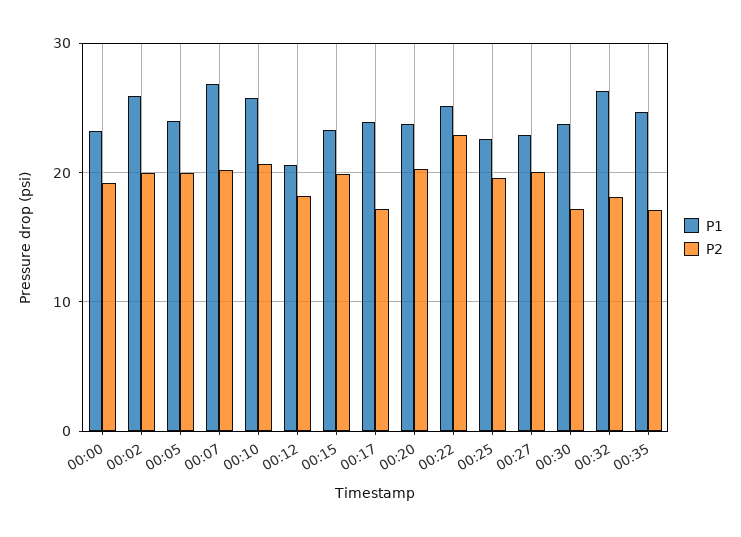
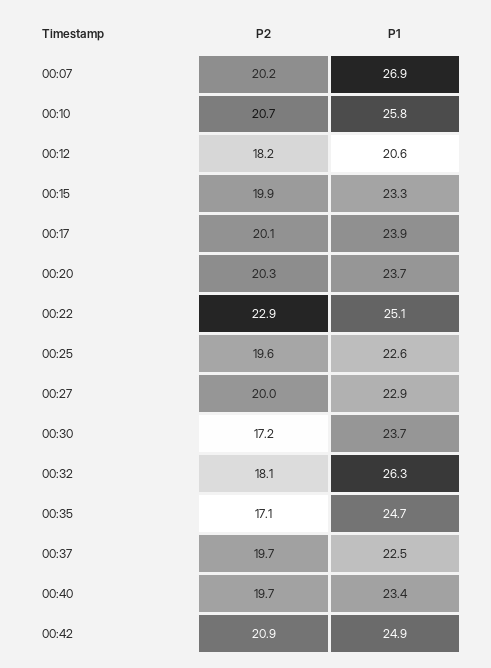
P1, 00:00: 23 -> none
P2, 00:00: 19 -> none
P1, 00:02: 26 -> none
P2, 00:02: 20 -> none
P1, 00:05: 24 -> none
P2, 00:05: 20 -> none
P2, 00:17: 17 -> 20.1
P2, 00:37: none -> 19.7
P1, 00:37: none -> 22.5
P2, 00:40: none -> 19.7
P1, 00:40: none -> 23.4
P2, 00:42: none -> 20.9
P1, 00:42: none -> 24.9

